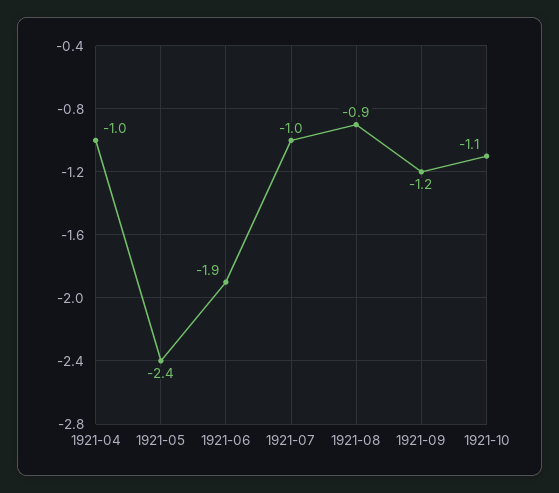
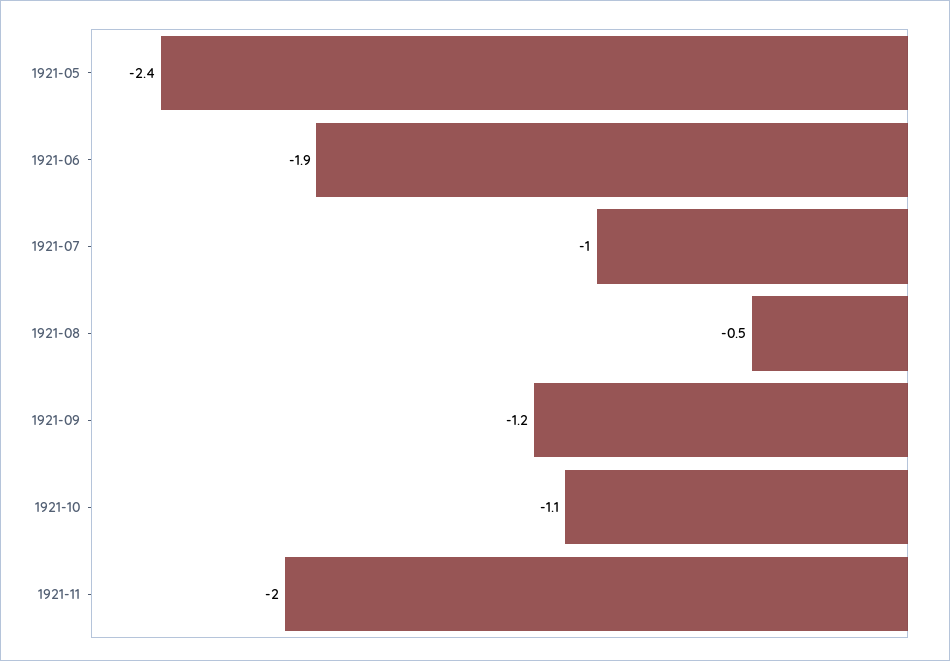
1921-04: -1 -> none
1921-08: -0.9 -> -0.5
1921-11: none -> -2

